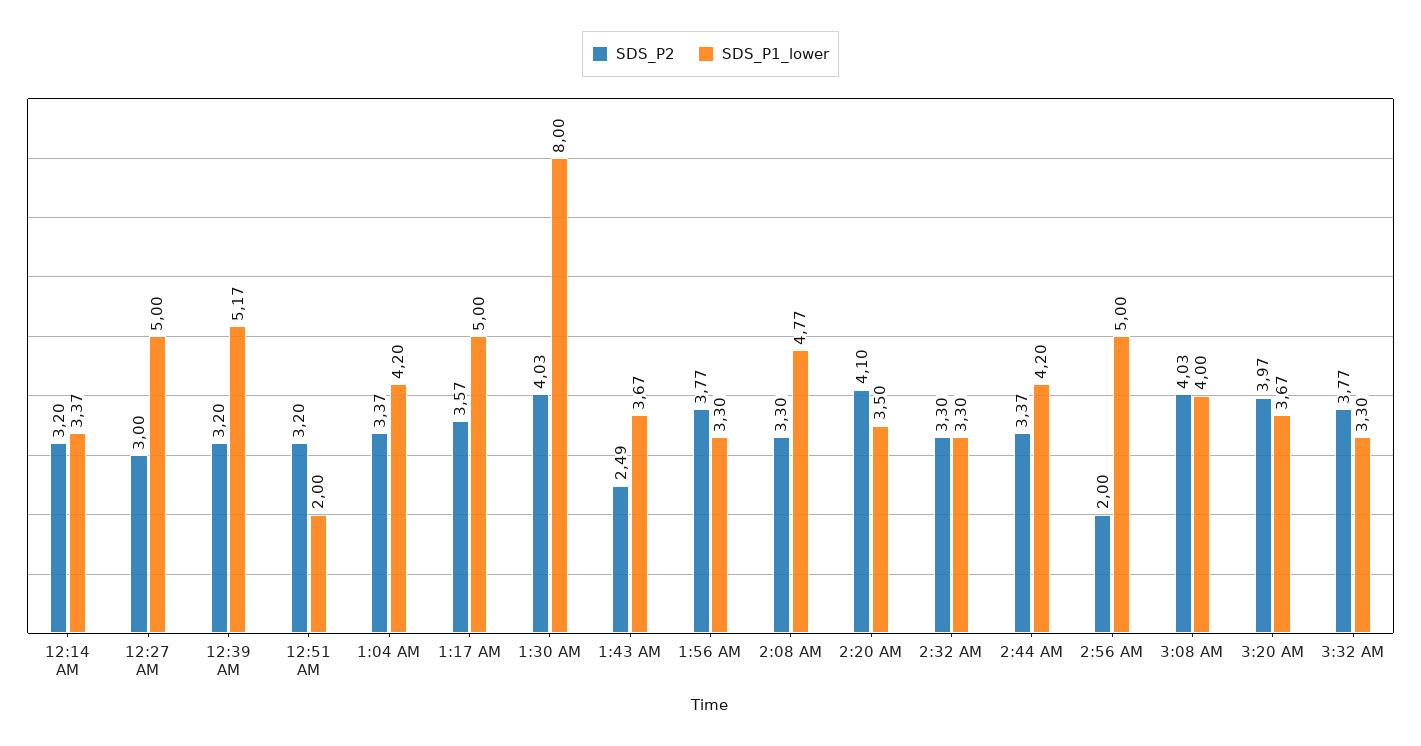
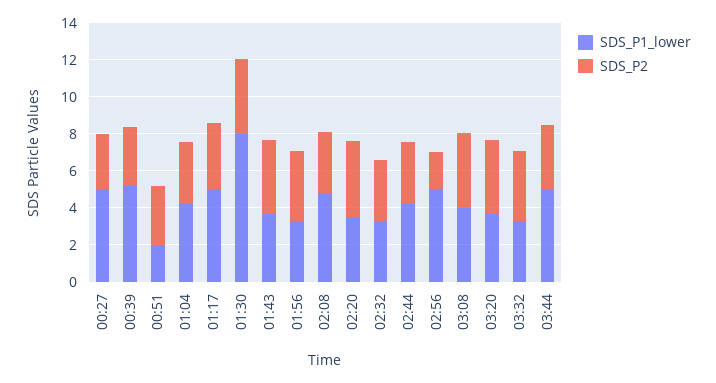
SDS_P2, 12:14 AM: 3.2 -> none
SDS_P1_lower, 12:14 AM: 3.37 -> none
SDS_P2, 1:43 AM: 2.49 -> 4
SDS_P1_lower, 03:44: none -> 5
SDS_P2, 03:44: none -> 3.5

